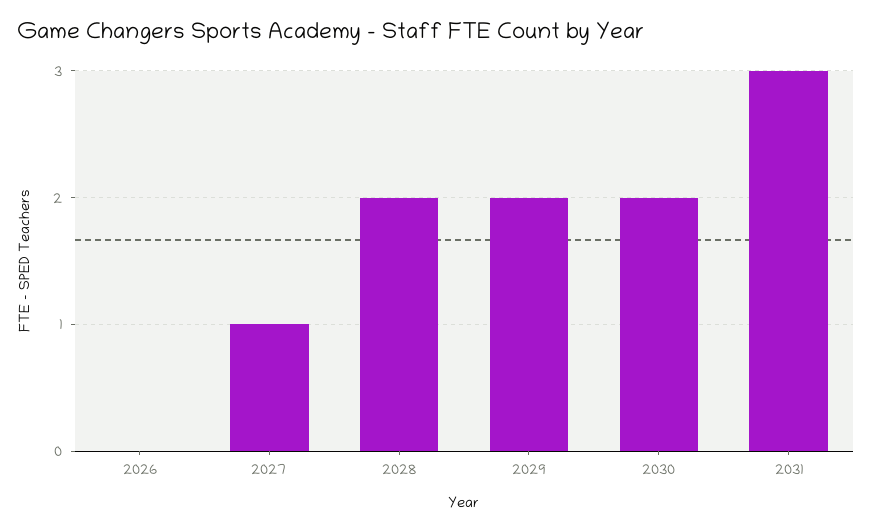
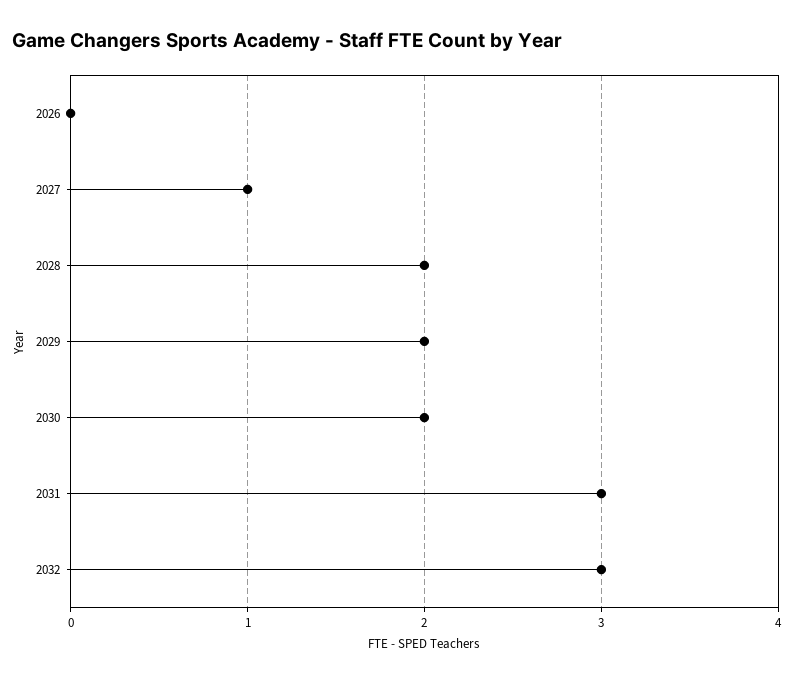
2032: none -> 3

